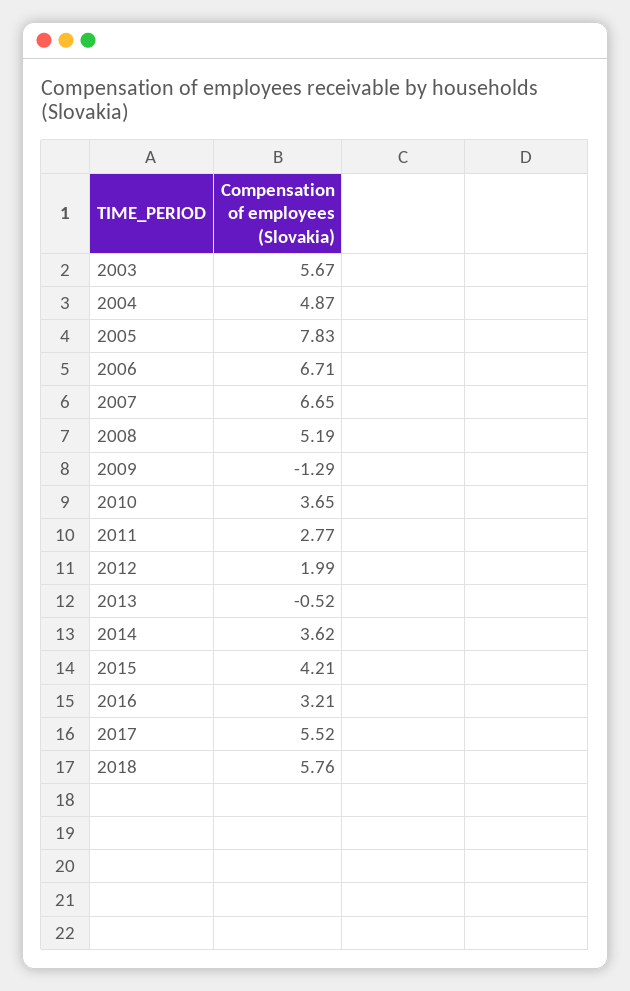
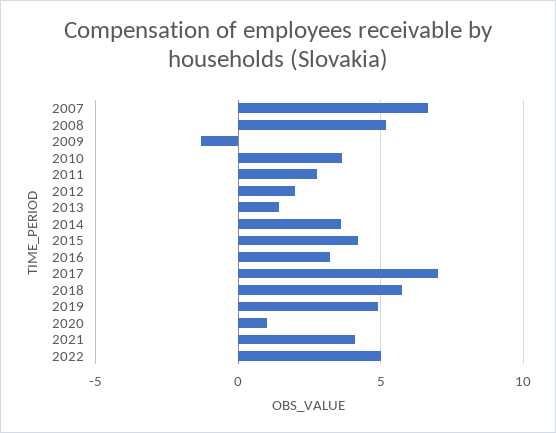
2003: 5.67 -> none
2004: 4.87 -> none
2005: 7.83 -> none
2006: 6.71 -> none
2013: -0.52 -> 1.5
2017: 5.52 -> 7
2019: none -> 5
2020: none -> 1
2021: none -> 4
2022: none -> 5

